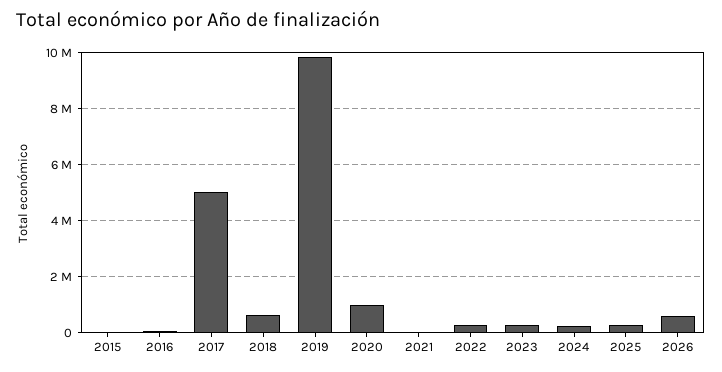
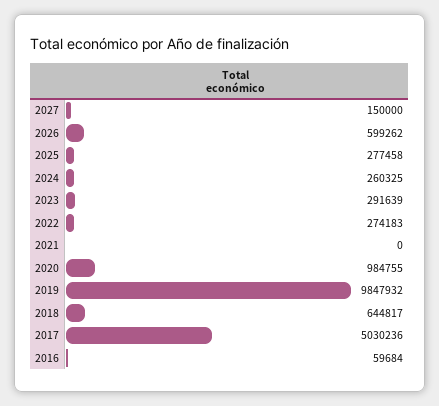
2015: 0 -> none
2027: none -> 150000

